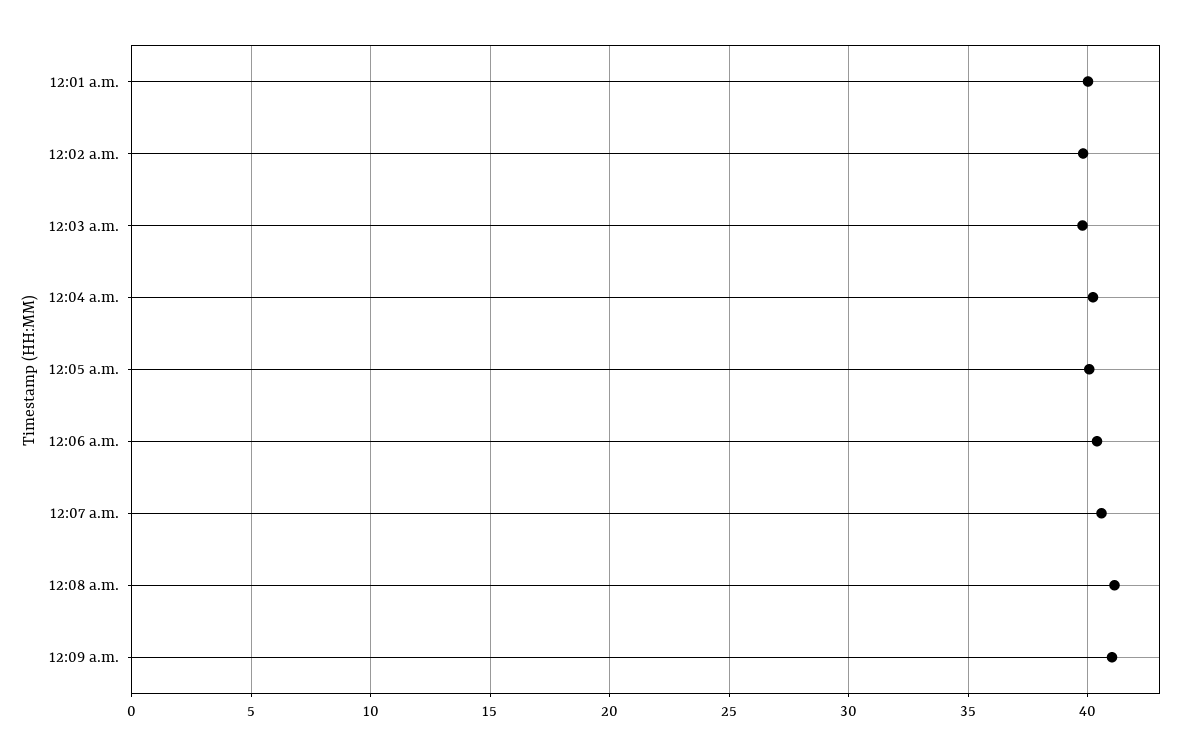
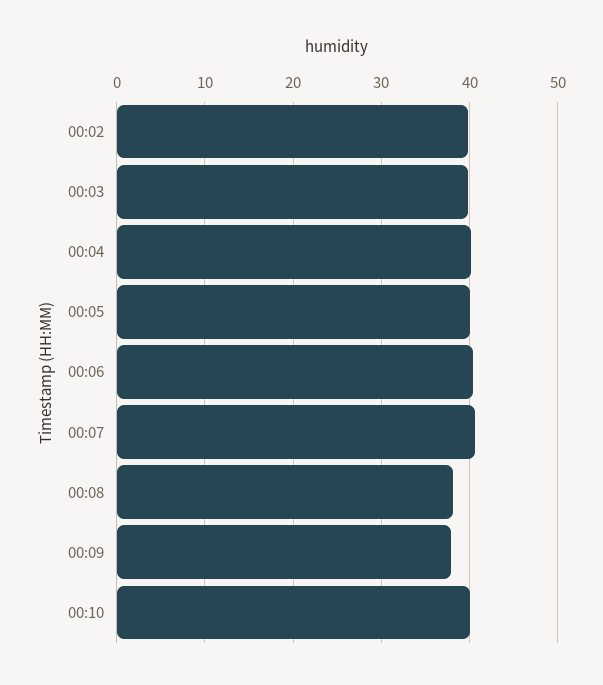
12:01 a.m.: 40 -> none
12:08 a.m.: 41 -> 38
12:09 a.m.: 41 -> 38
00:10: none -> 40

